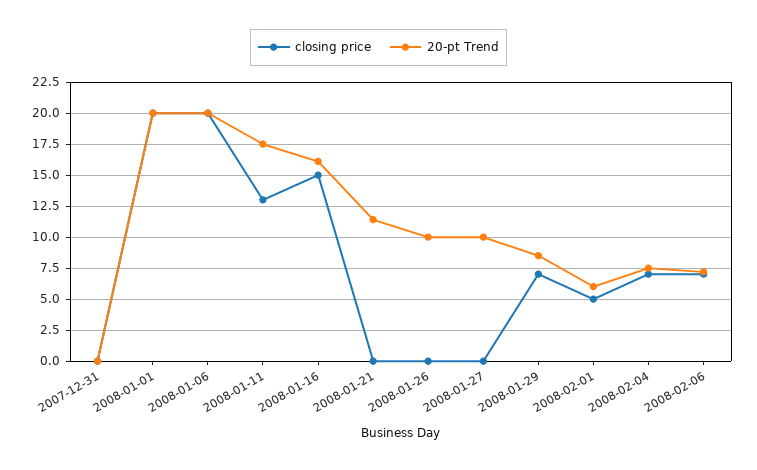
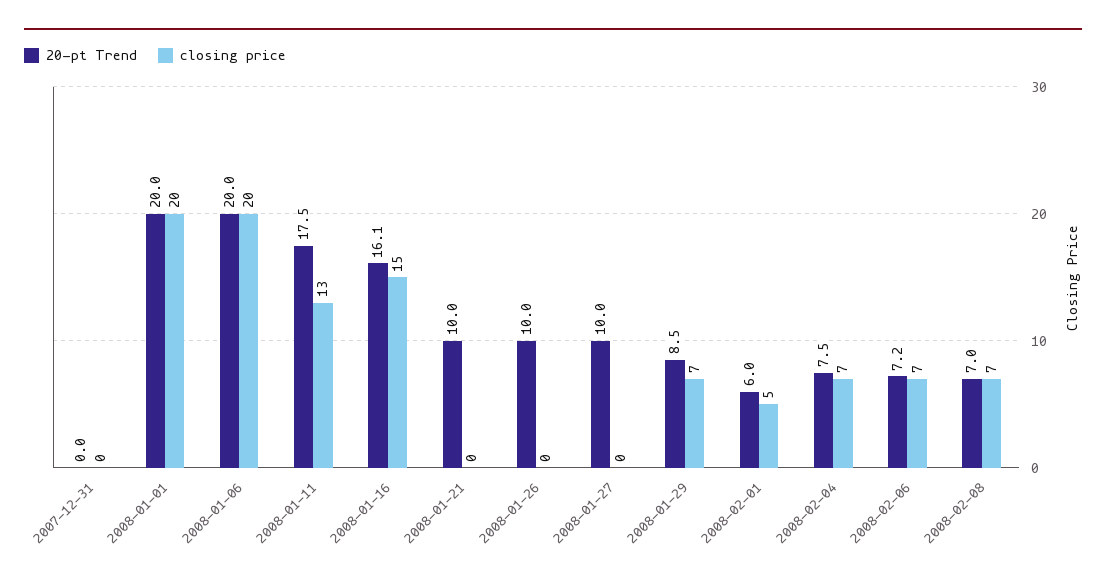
20-pt Trend, 2008-01-21: 11.5 -> 10
20-pt Trend, 2008-02-08: none -> 7
closing price, 2008-02-08: none -> 7

